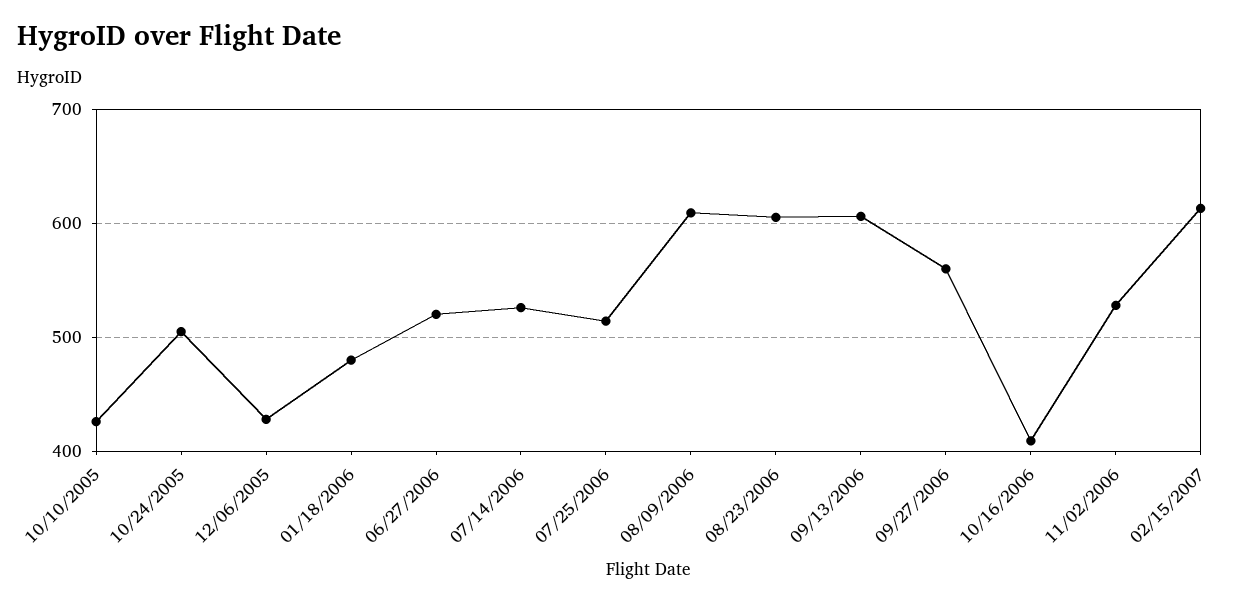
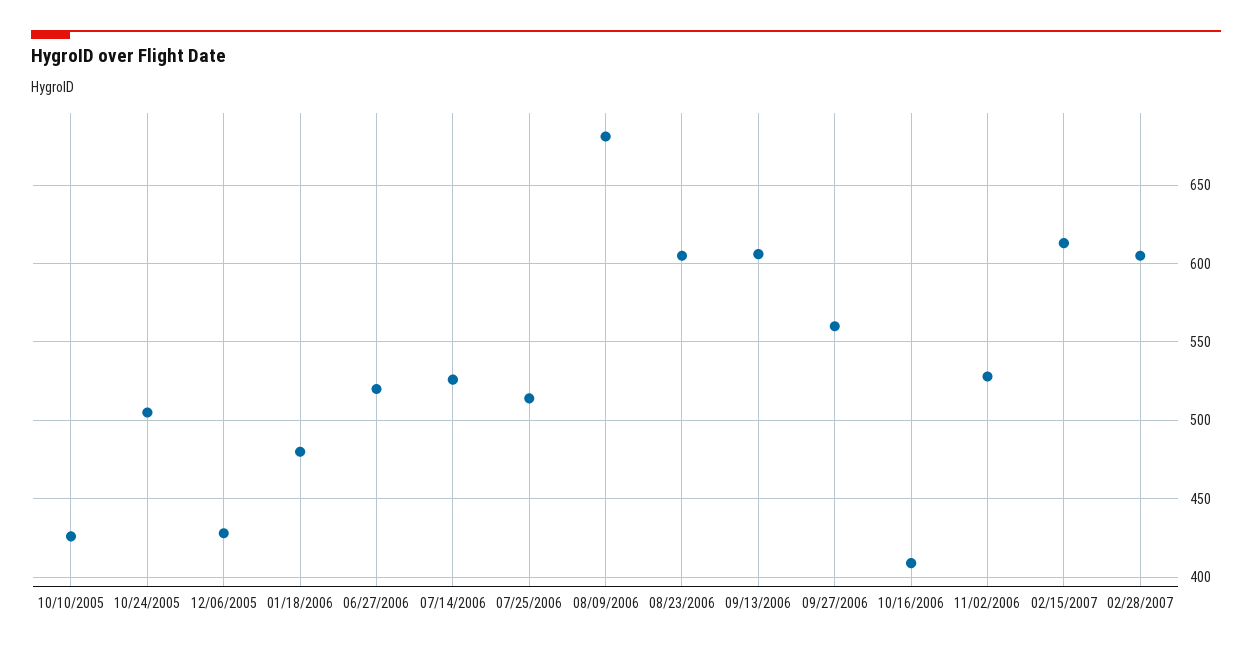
08/09/2006: 610 -> 680
02/28/2007: none -> 605

